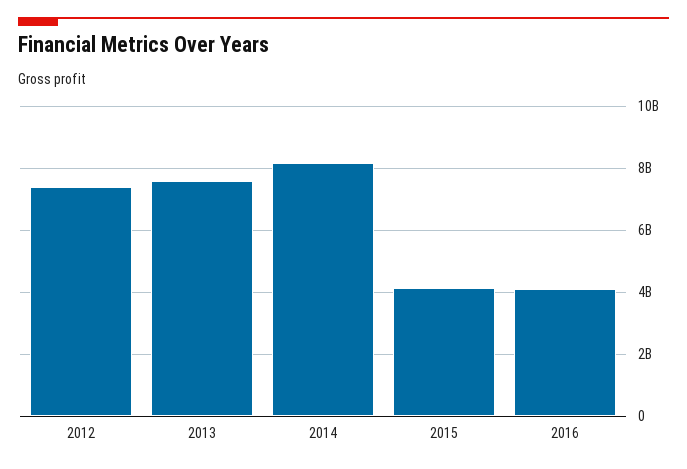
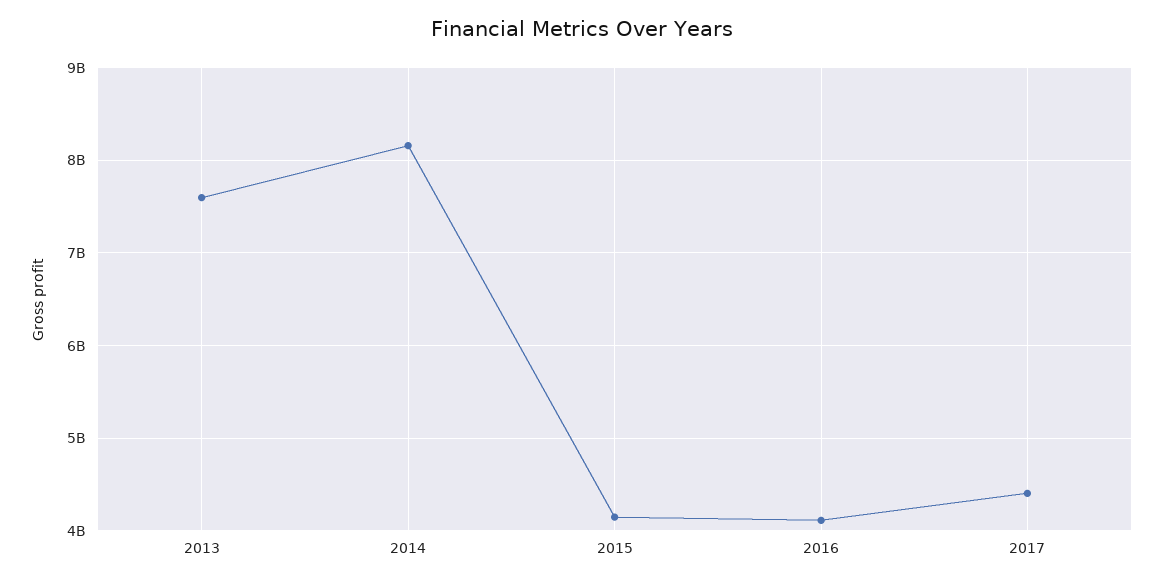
2012: 7400000000 -> none
2017: none -> 4400000000

